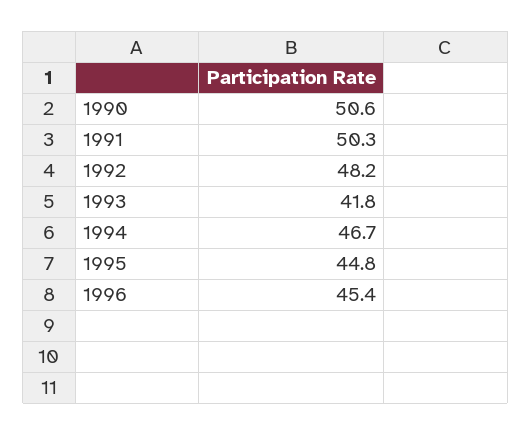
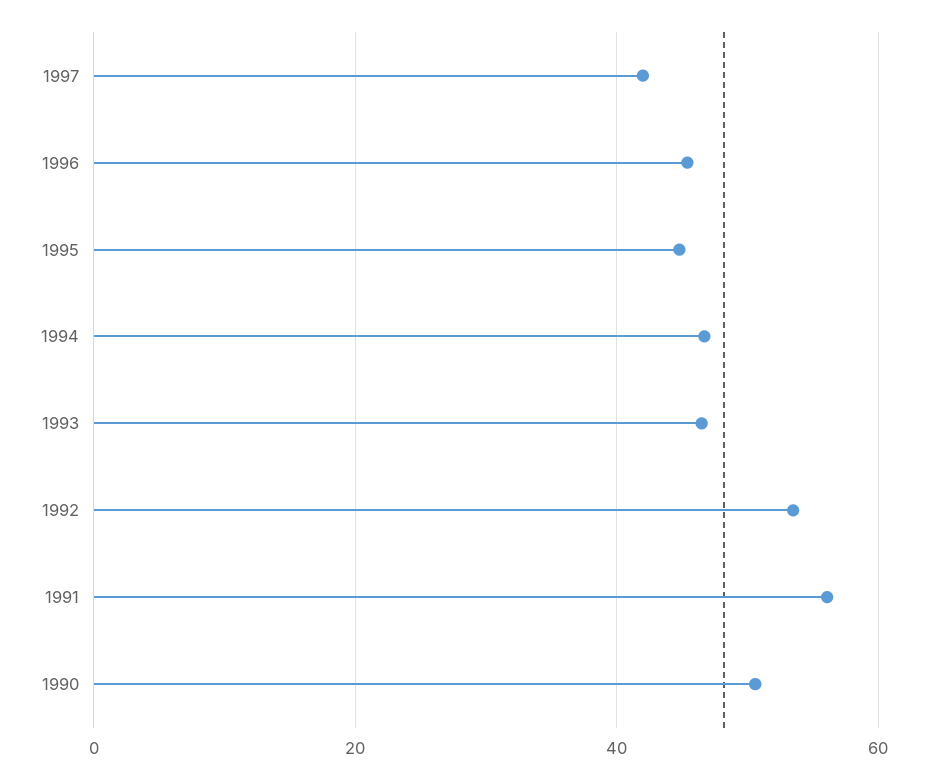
1991: 50.3 -> 56
1992: 48.2 -> 54
1993: 41.8 -> 46
1997: none -> 42

